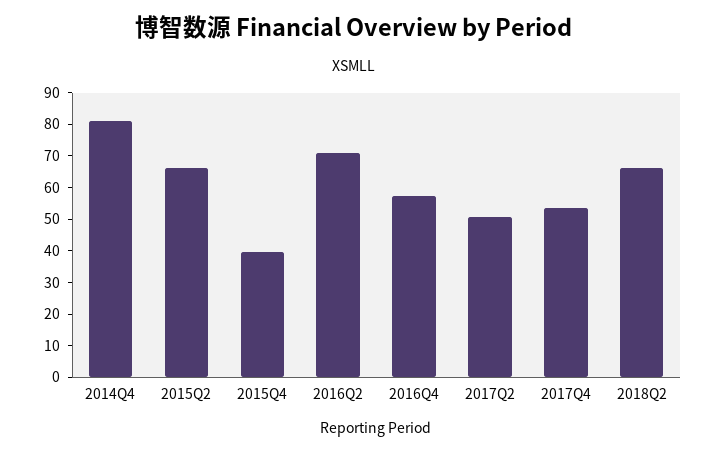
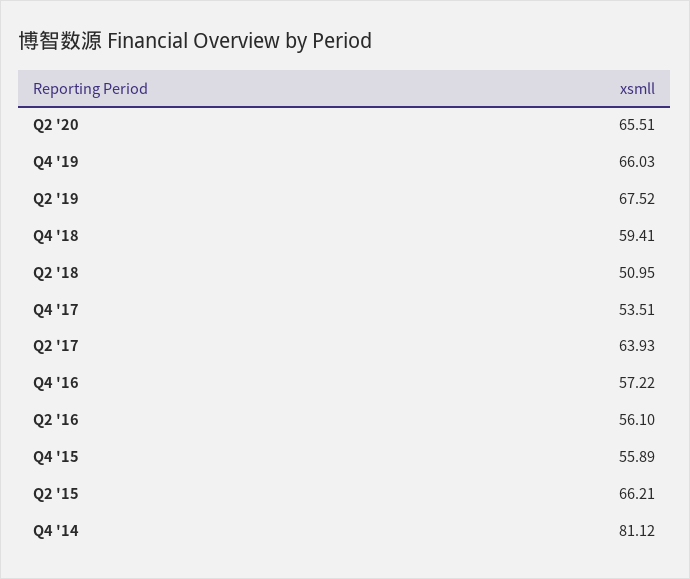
2015Q4: 40 -> 55.89
2016Q2: 70 -> 56.1
2017Q2: 50 -> 63.93
2018Q2: 65 -> 50.95
Q2 '20: none -> 65.51
Q4 '19: none -> 66.03
Q2 '19: none -> 67.52
Q4 '18: none -> 59.41

